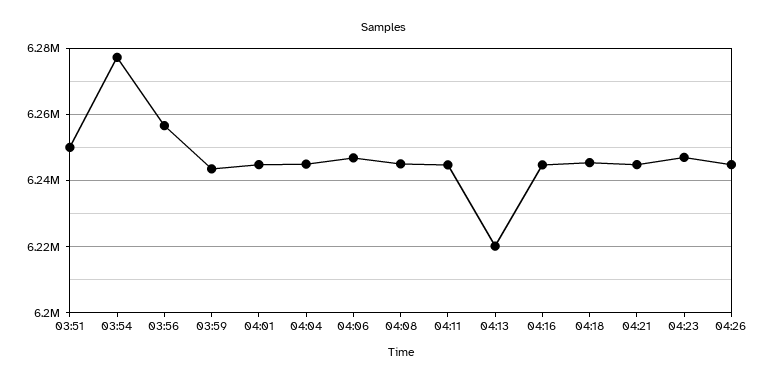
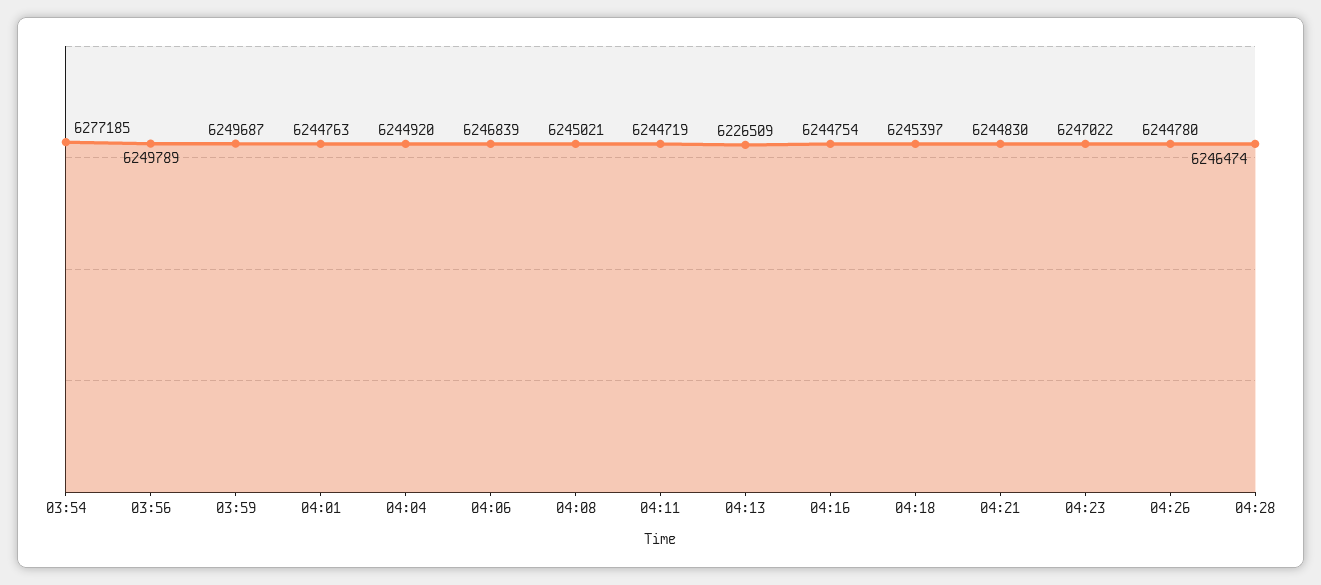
03:51: 6250000 -> none
03:56: 6256000 -> 6249789
03:59: 6244000 -> 6249687
04:13: 6220000 -> 6226509
04:28: none -> 6246474

